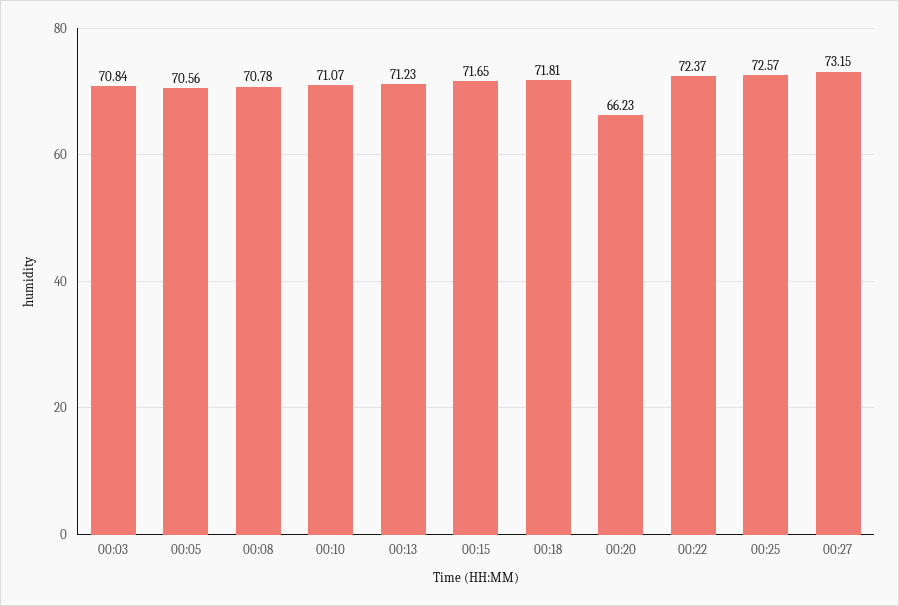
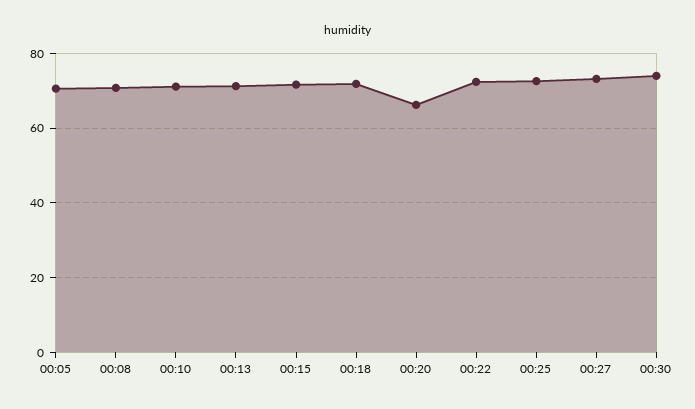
00:03: 70.84 -> none
00:30: none -> 74

